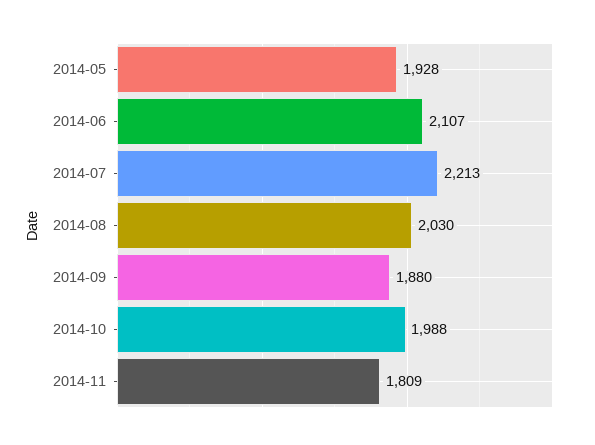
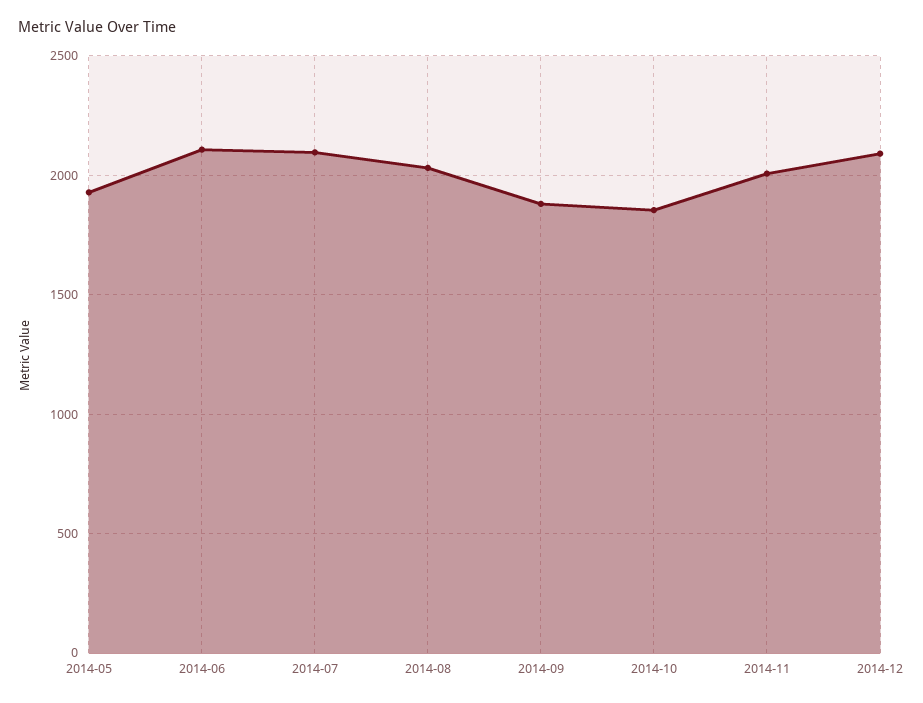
2014-07: 2213 -> 2100
2014-10: 1988 -> 1850
2014-11: 1809 -> 2000
2014-12: none -> 2100

